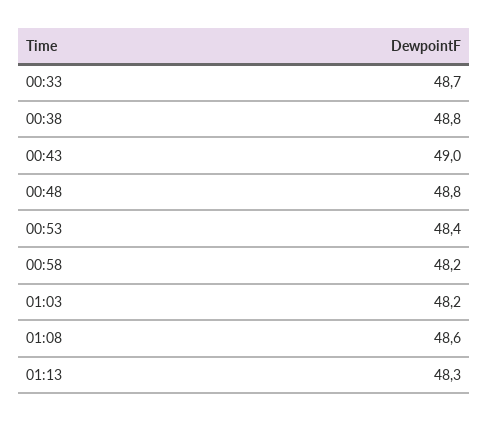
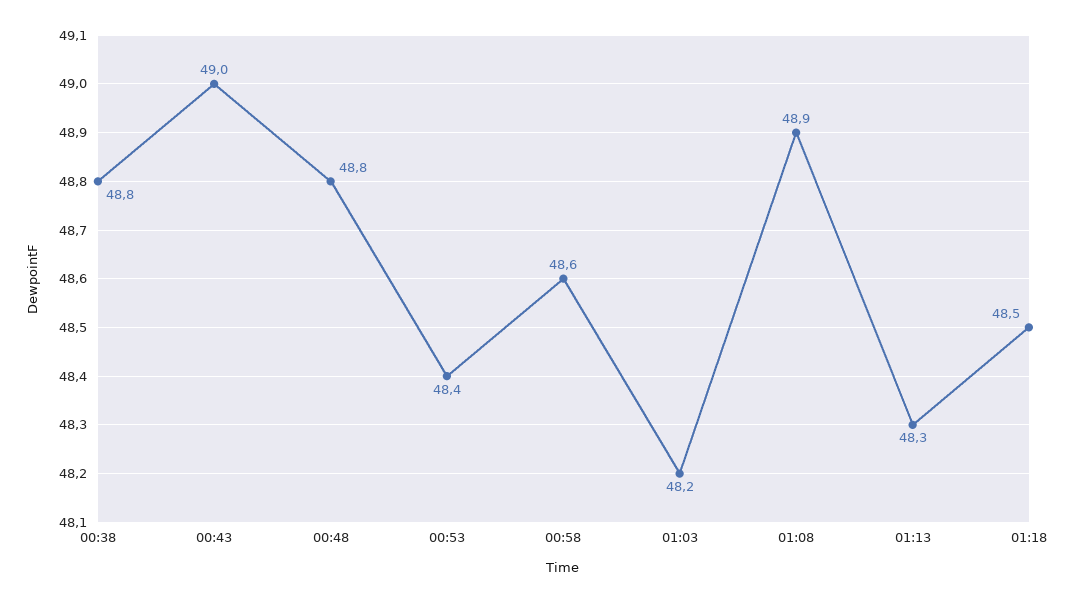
00:33: 48.7 -> none
00:58: 48.2 -> 48.6
01:08: 48.6 -> 48.9
01:18: none -> 48.5

